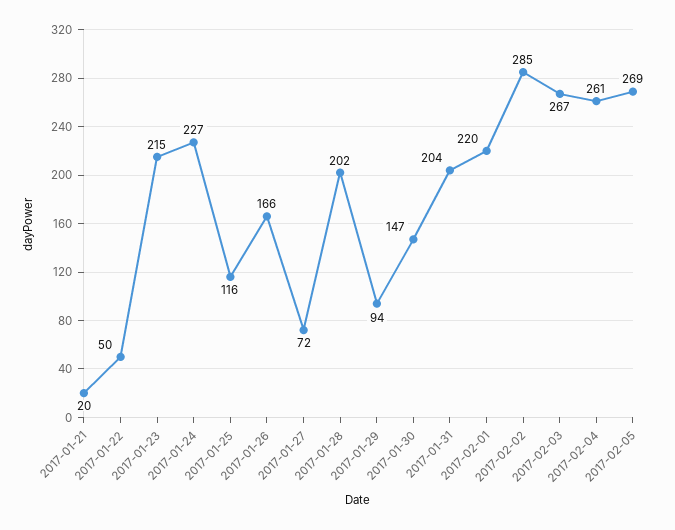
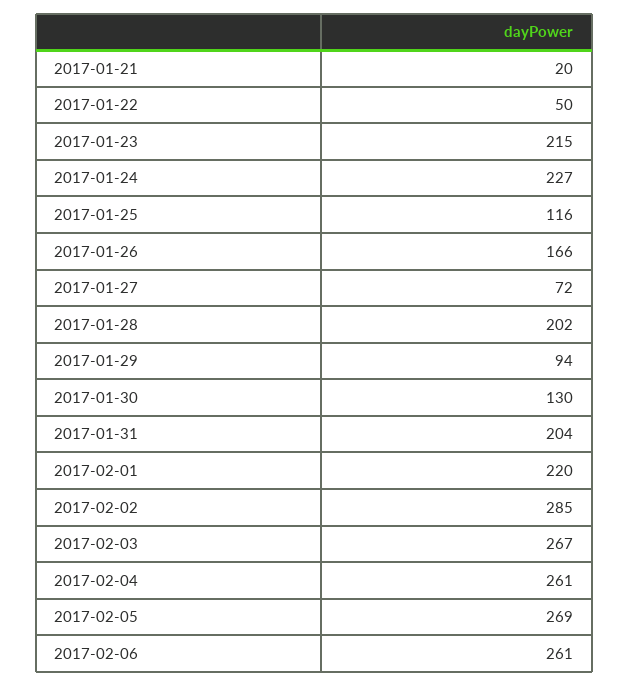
2017-01-30: 147 -> 130
2017-02-06: none -> 261

